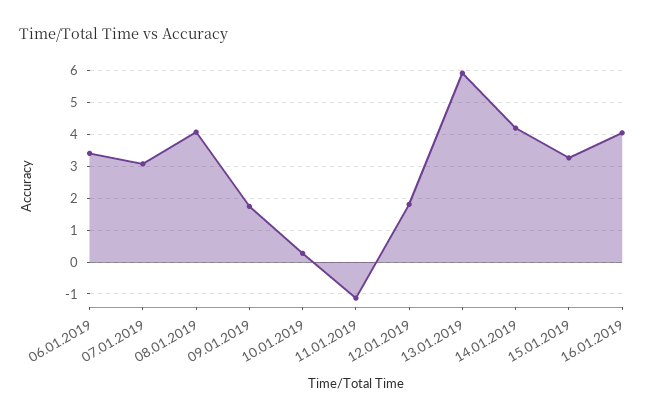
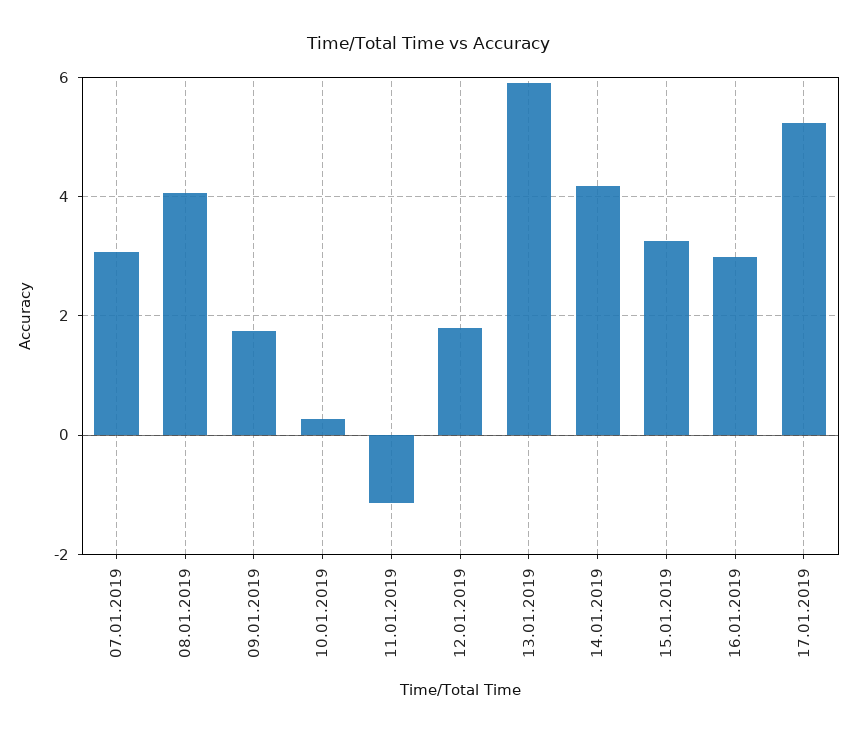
06.01.2019: 3.4 -> none
16.01.2019: 4 -> 3
17.01.2019: none -> 5.2

